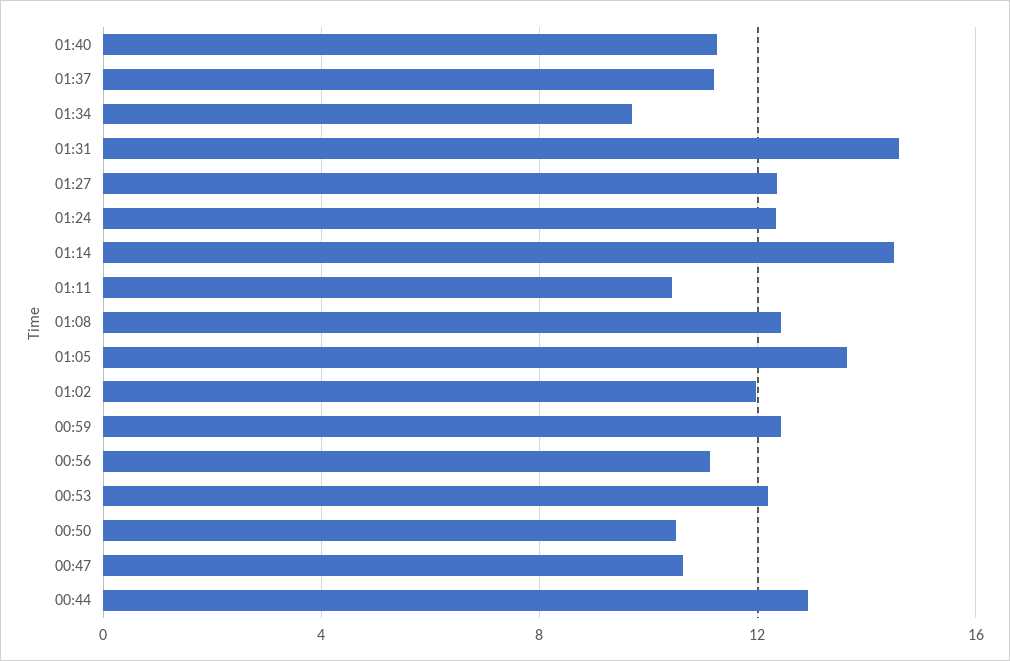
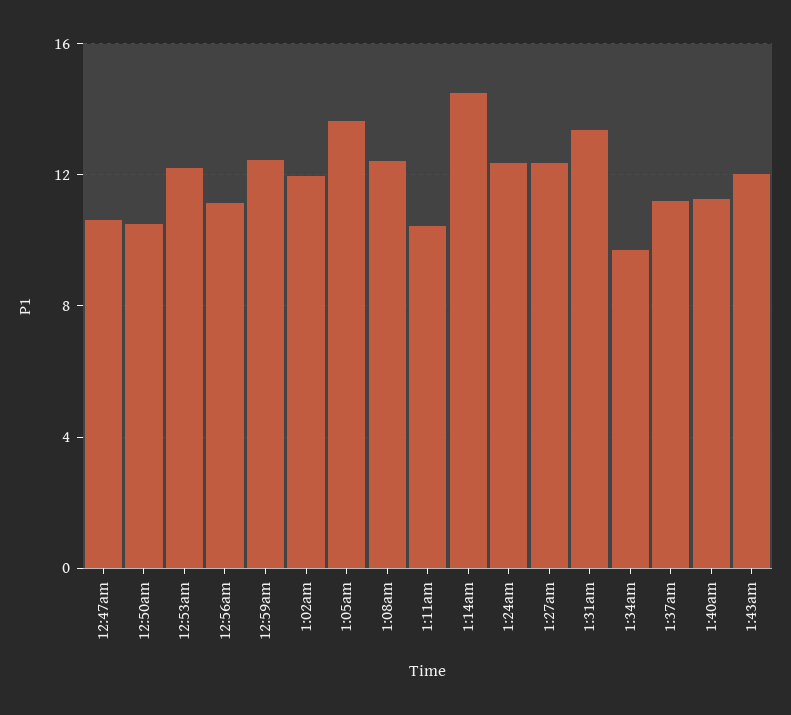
01:31: 14.5 -> 13.5
00:44: 13 -> none
1:43am: none -> 12

